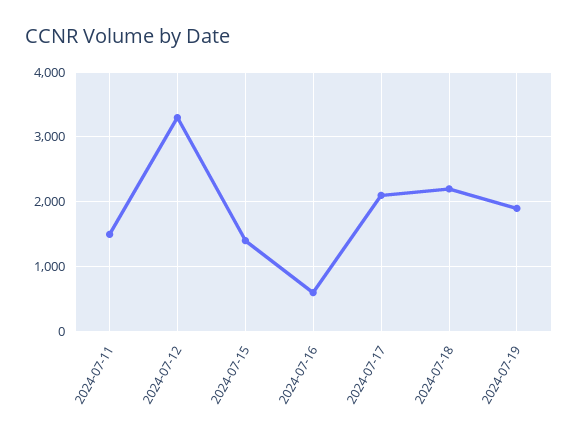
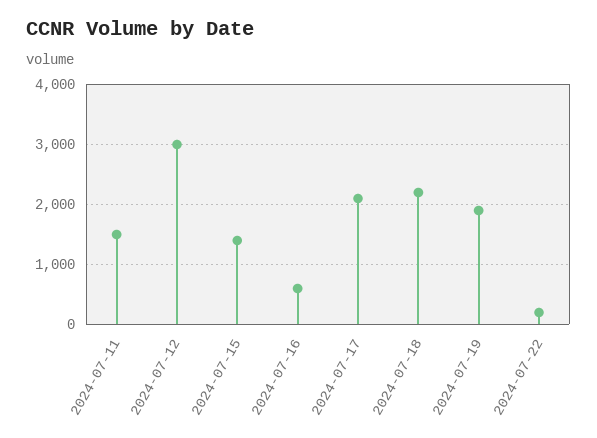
2024-07-12: 3300 -> 3000
2024-07-22: none -> 200

